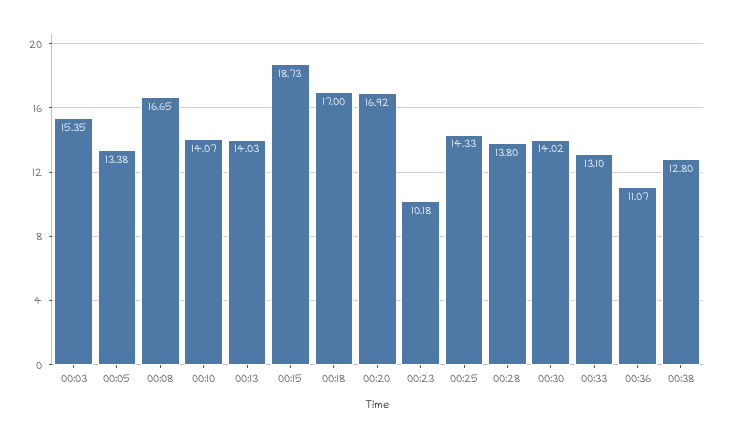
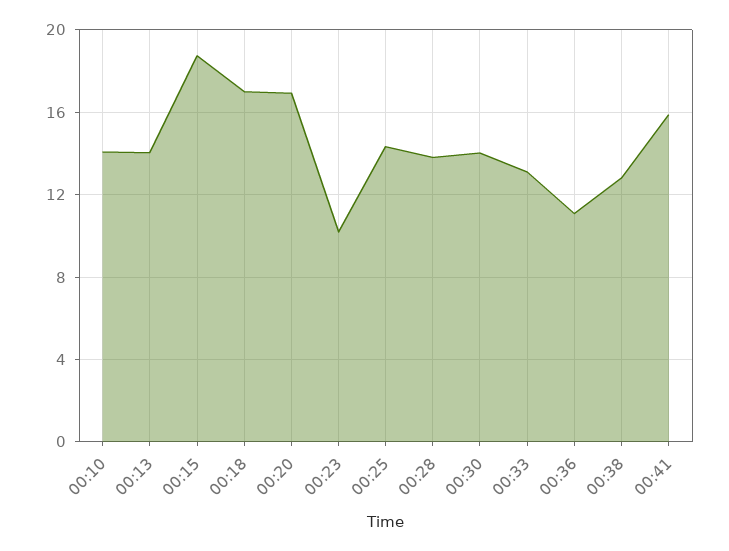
00:03: 15.35 -> none
00:05: 13.38 -> none
00:08: 16.65 -> none
00:41: none -> 16

